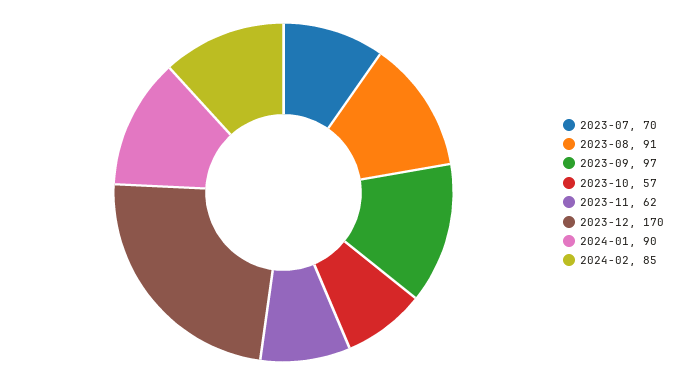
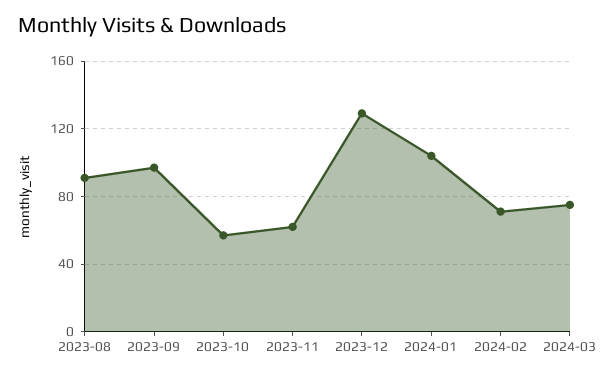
2023-07: 70 -> none
2023-12: 170 -> 130
2024-01: 90 -> 105
2024-02: 85 -> 70
2024-03: none -> 75

